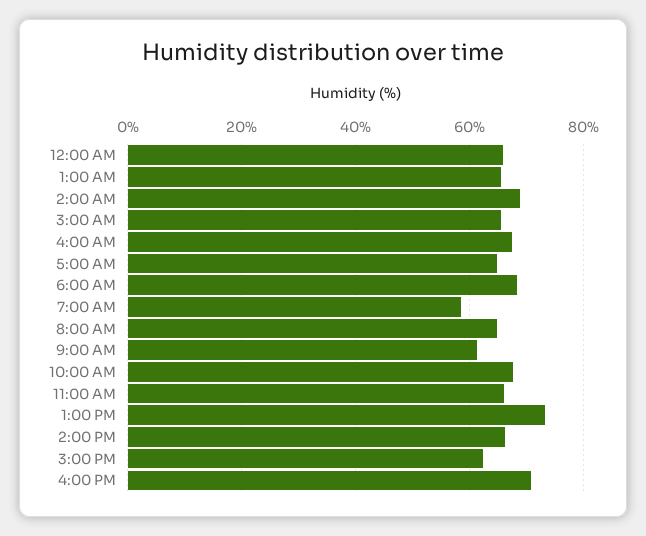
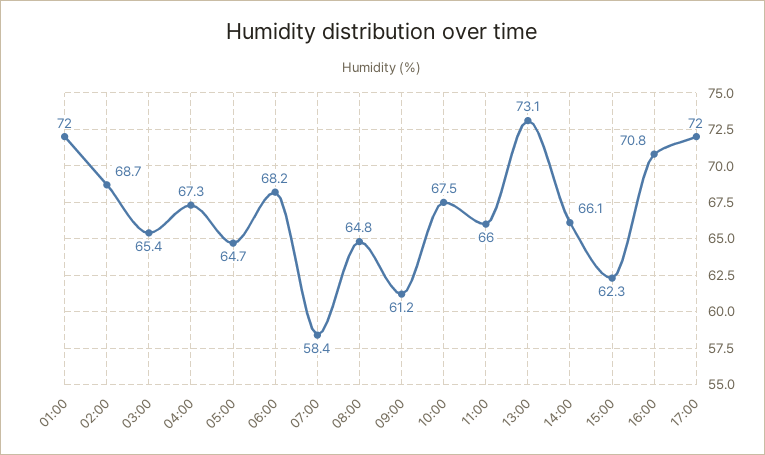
12:00 AM: 66 -> none
1:00 AM: 66 -> 72
17:00: none -> 72

